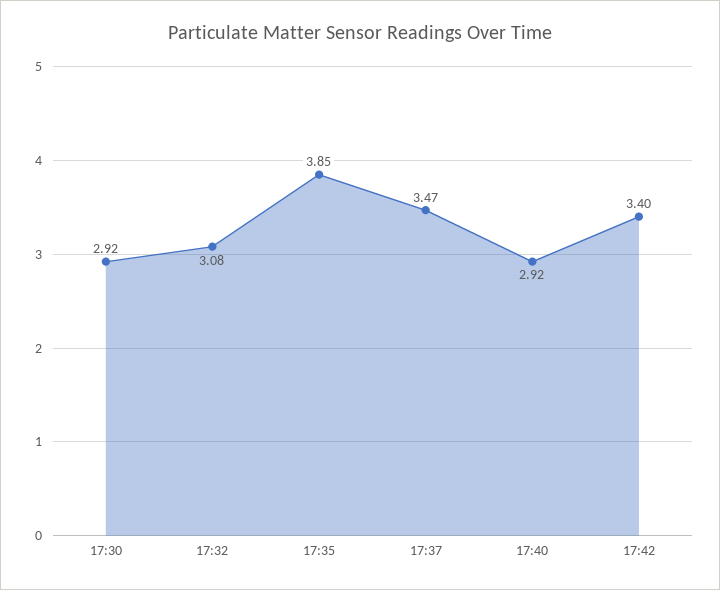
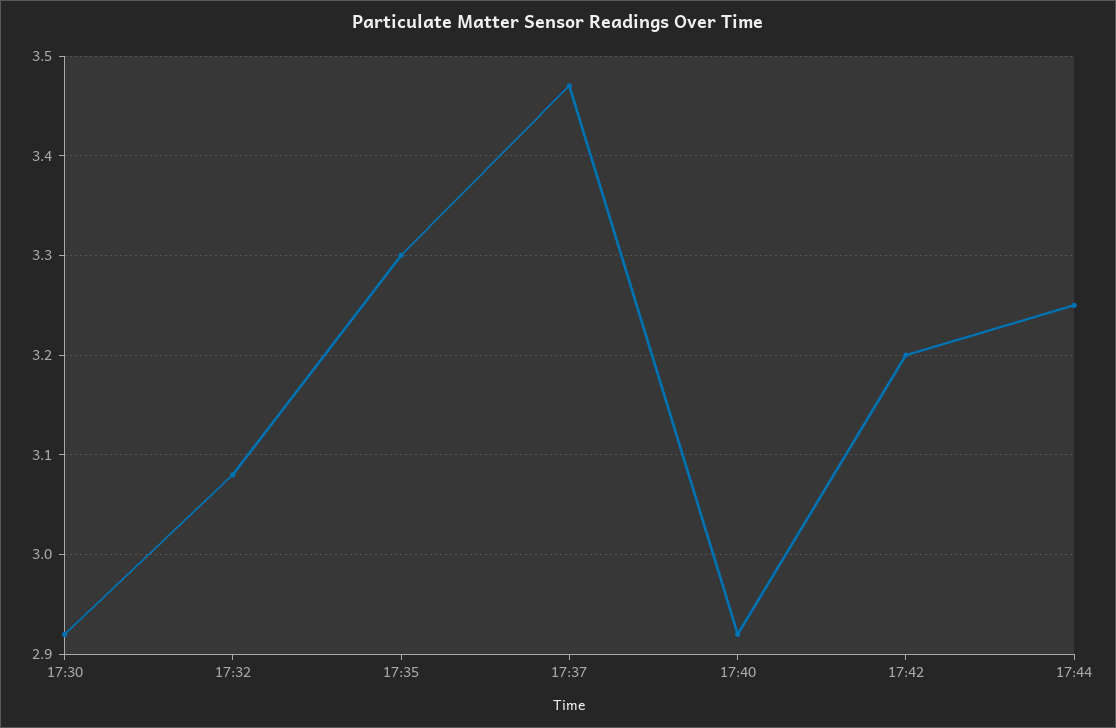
17:35: 3.85 -> 3.3
17:42: 3.4 -> 3.2
17:44: none -> 3.25

